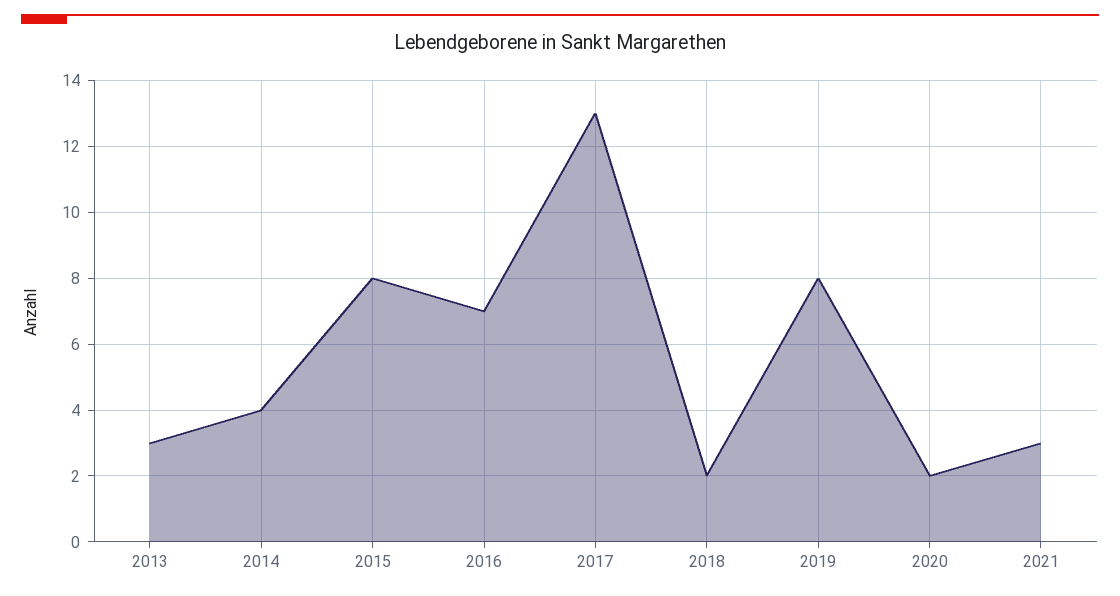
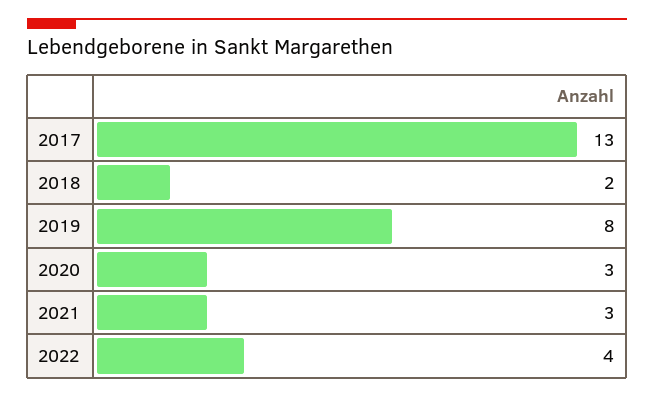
2013: 3 -> none
2014: 4 -> none
2015: 8 -> none
2016: 7 -> none
2020: 2 -> 3
2022: none -> 4

